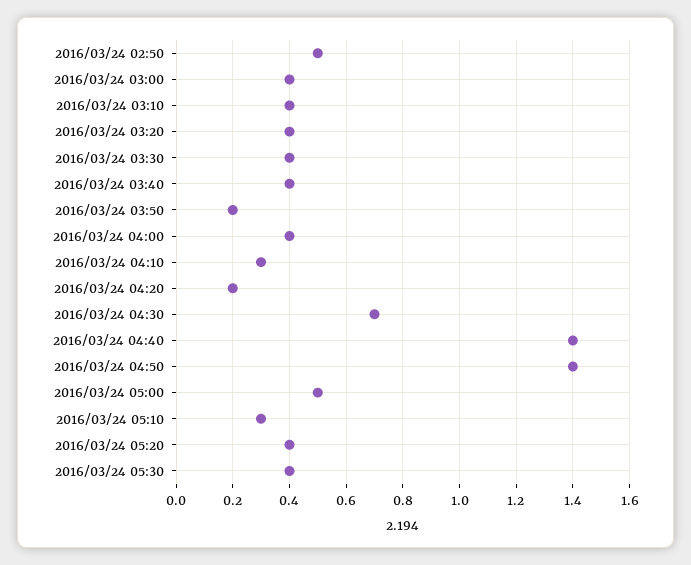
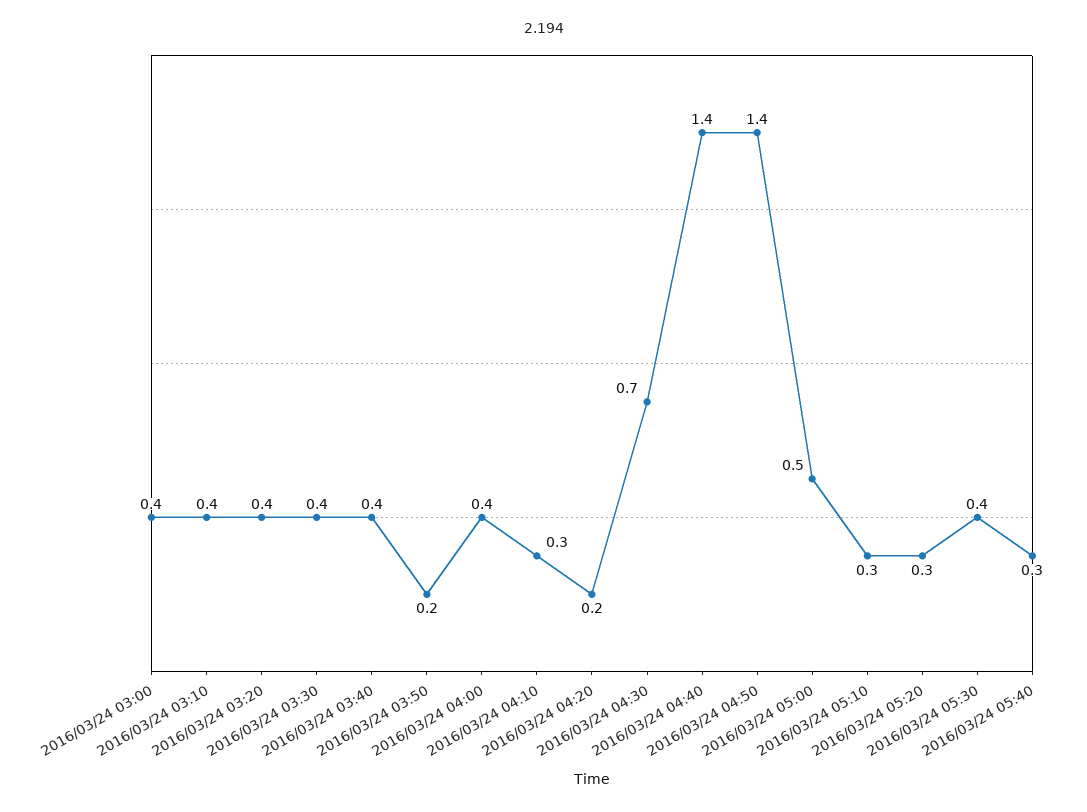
2016/03/24 02:50: 0.5 -> none
2016/03/24 05:20: 0.4 -> 0.3
2016/03/24 05:40: none -> 0.3

